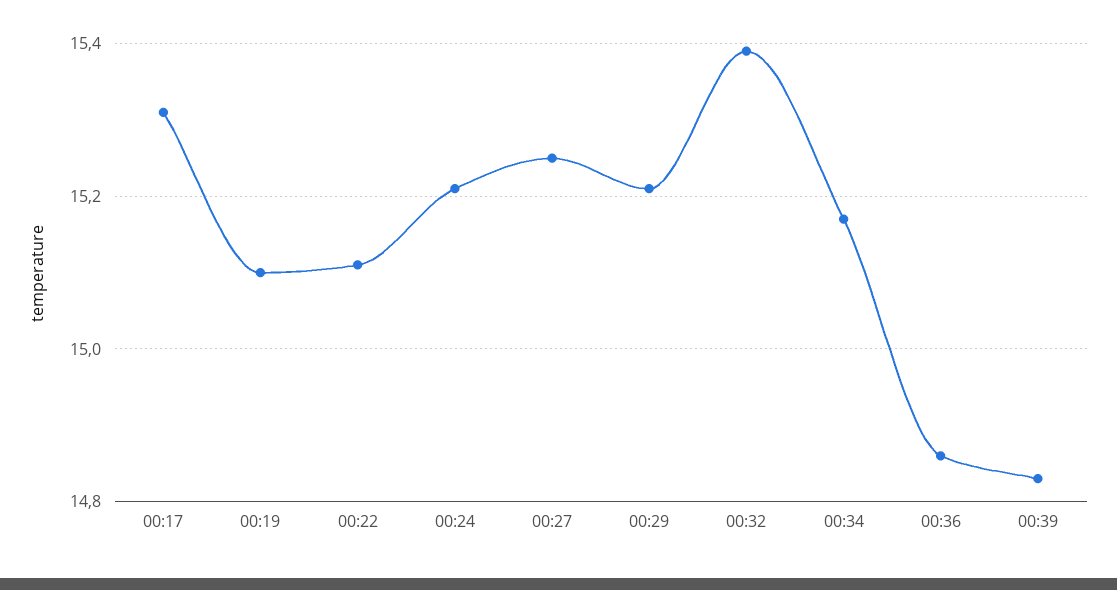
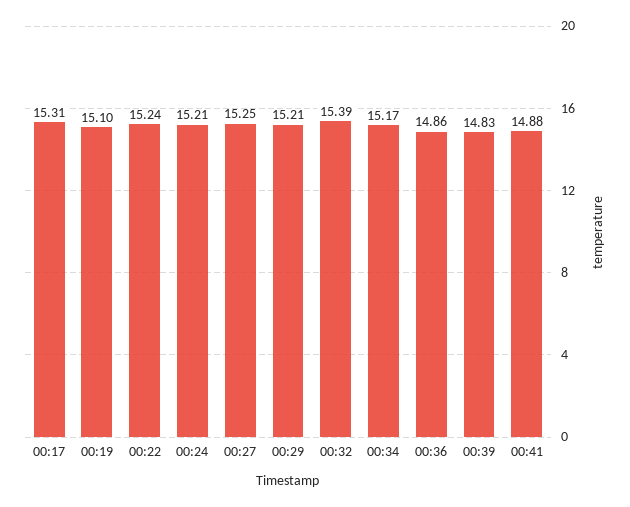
00:22: 15.1 -> 15.24
00:41: none -> 14.88

